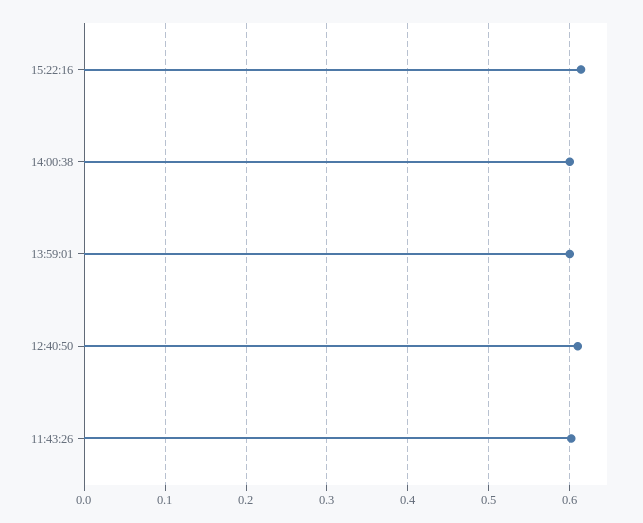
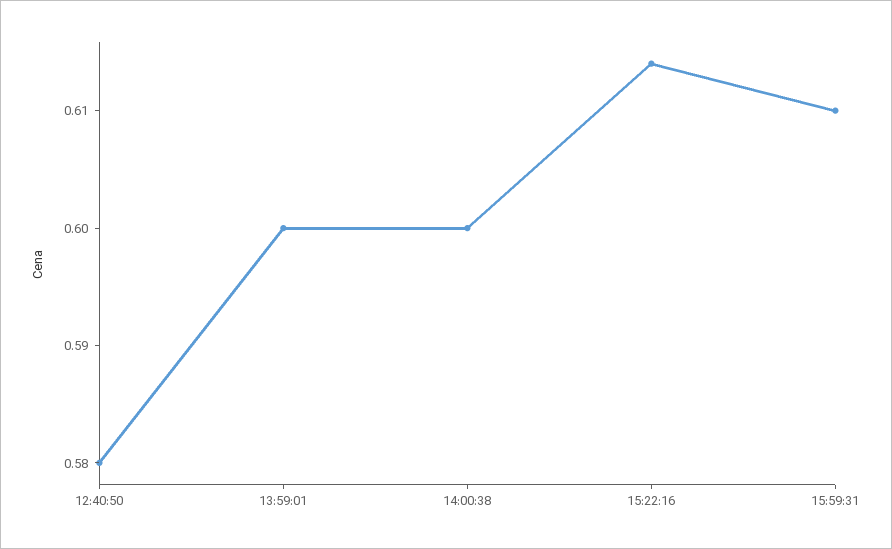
12:40:50: 0.61 -> 0.58
11:43:26: 0.6 -> none
15:59:31: none -> 0.61

